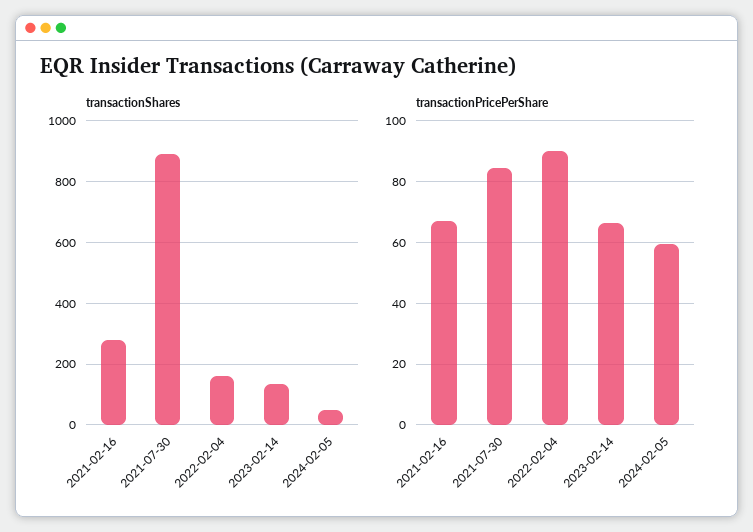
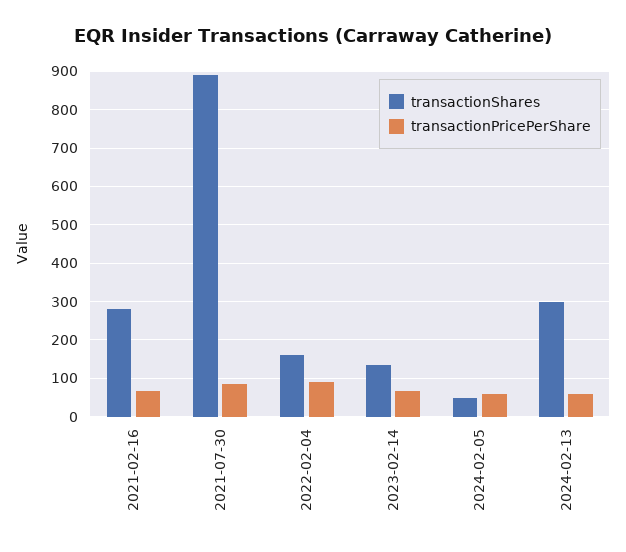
transactionShares, 2024-02-13: none -> 300
transactionPricePerShare, 2024-02-13: none -> 60

